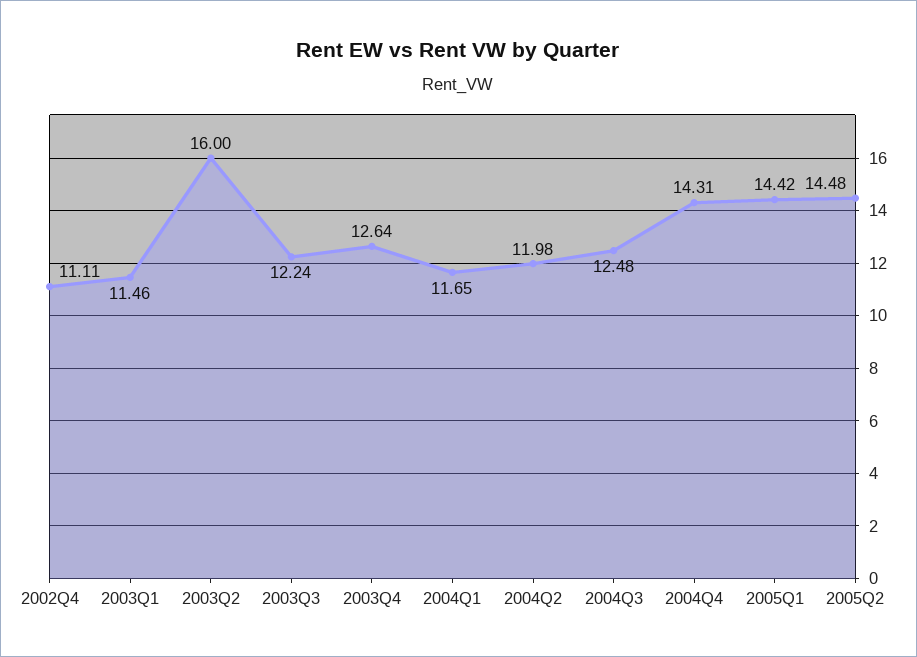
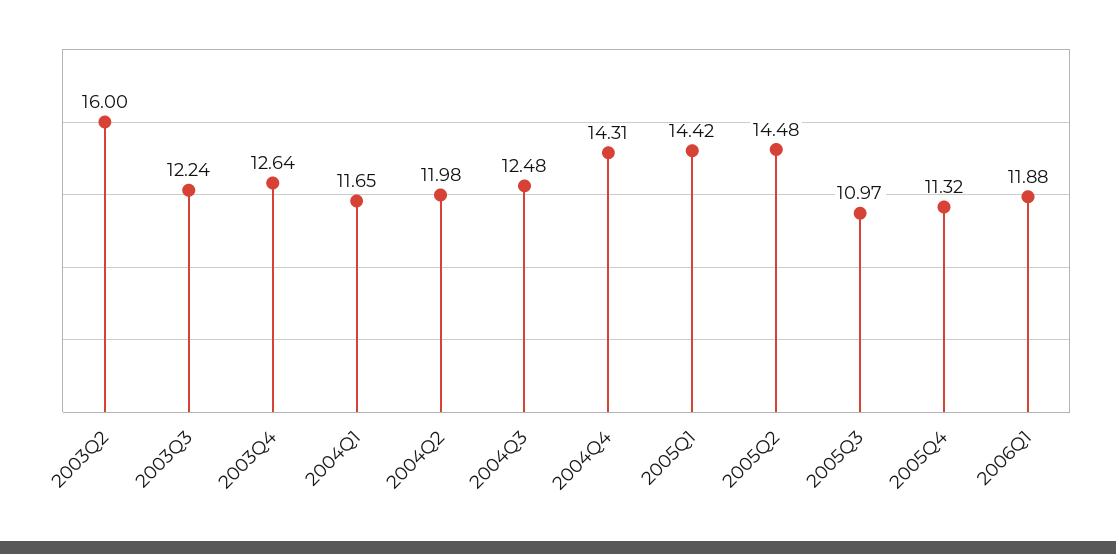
2002Q4: 11.11 -> none
2003Q1: 11.46 -> none
2005Q3: none -> 10.97
2005Q4: none -> 11.32
2006Q1: none -> 11.88

